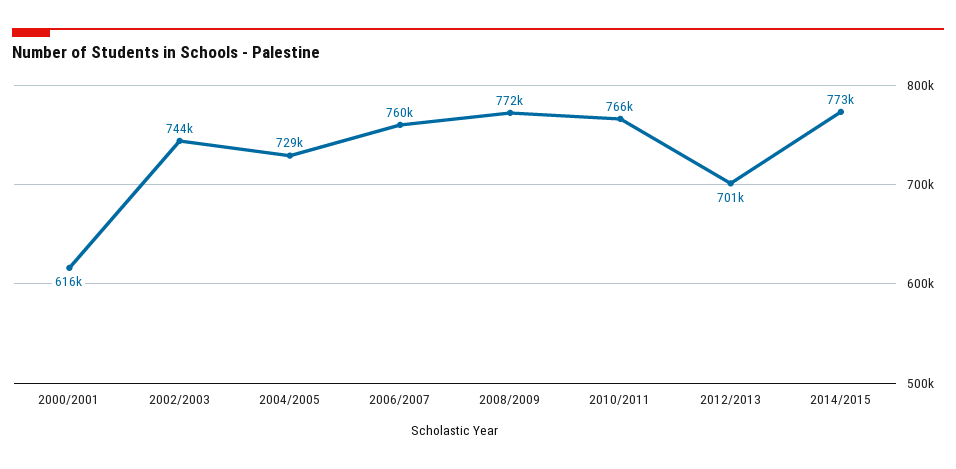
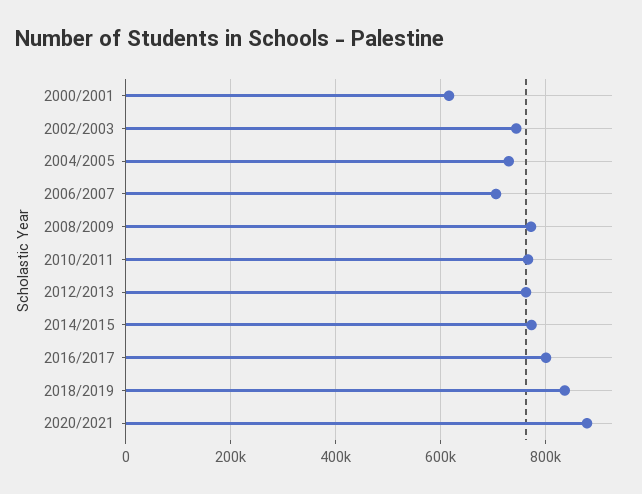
2006/2007: 760000 -> 700000
2012/2013: 701000 -> 760000
2016/2017: none -> 800000
2018/2019: none -> 840000
2020/2021: none -> 880000

